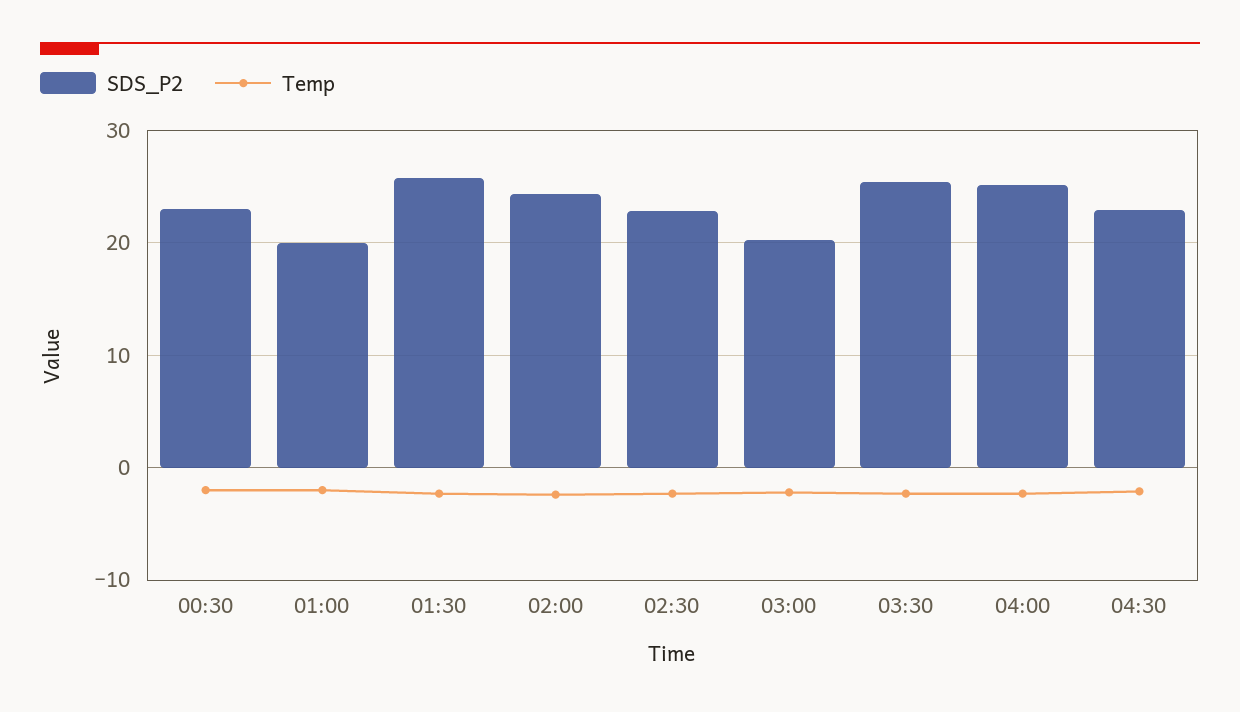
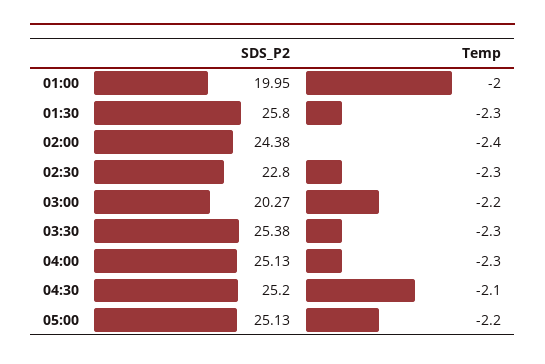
SDS_P2, 00:30: 23 -> none
Temp, 00:30: -2 -> none
SDS_P2, 04:30: 23 -> 25.2
SDS_P2, 05:00: none -> 25.13
Temp, 05:00: none -> -2.2

